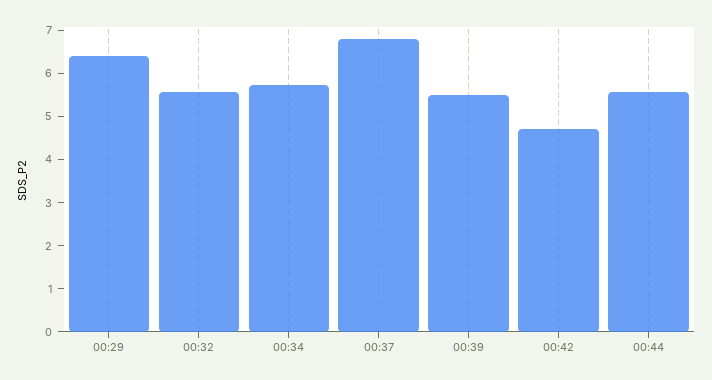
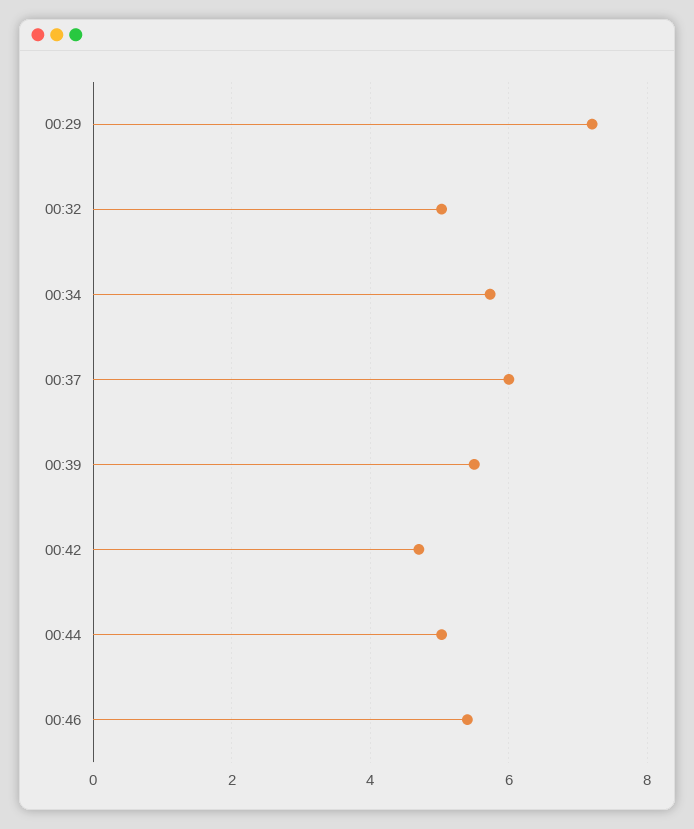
00:29: 6.4 -> 7.2
00:32: 5.6 -> 5
00:37: 6.8 -> 6
00:44: 5.6 -> 5
00:46: none -> 5.4

